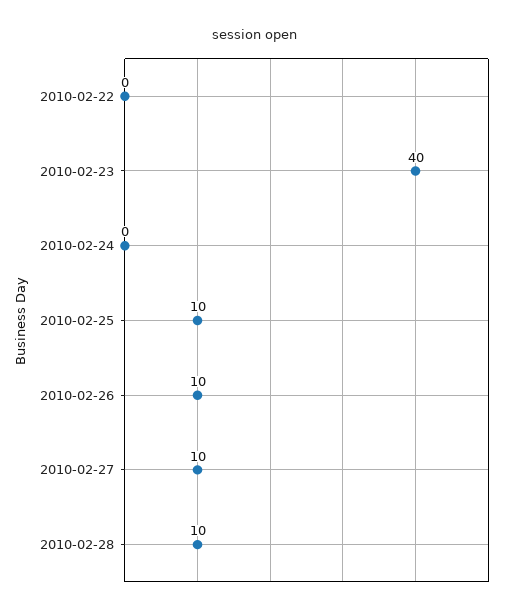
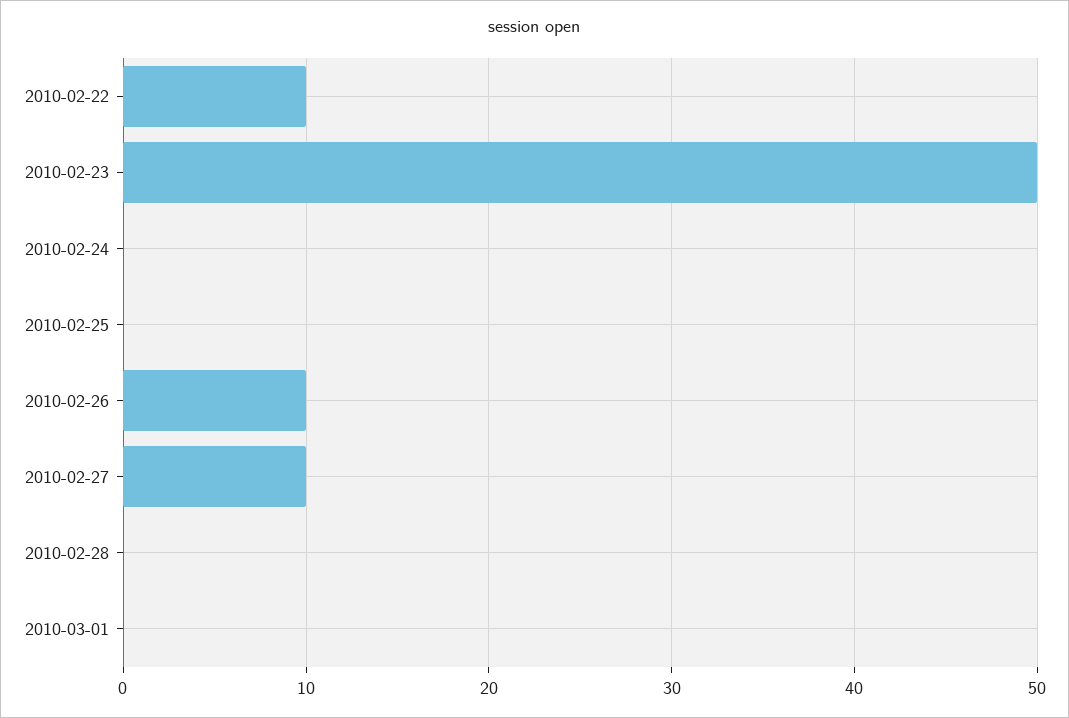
2010-02-22: 0 -> 10
2010-02-23: 40 -> 50
2010-02-25: 10 -> 0
2010-02-28: 10 -> 0
2010-03-01: none -> 0

